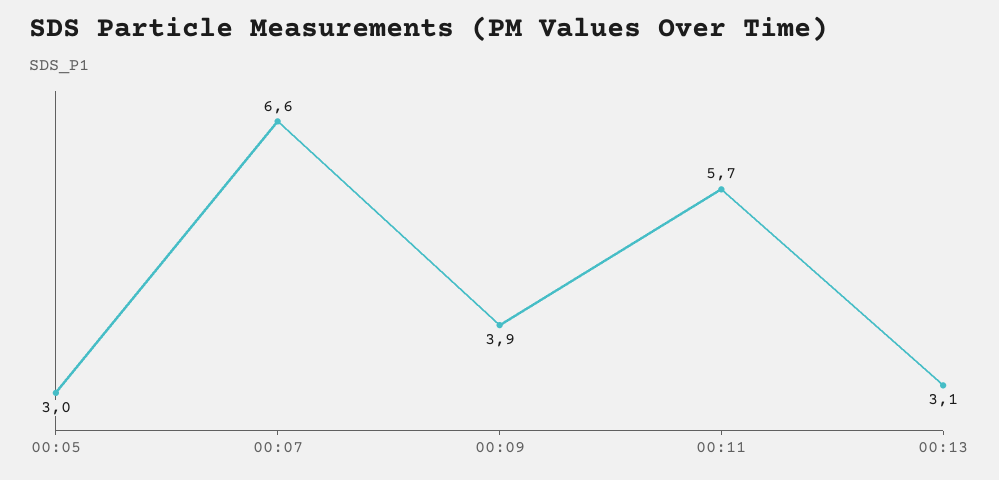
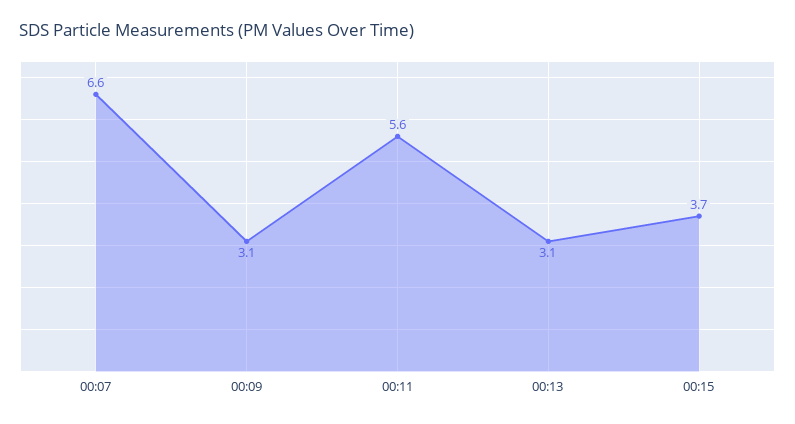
00:05: 3 -> none
00:09: 3.9 -> 3.1
00:11: 5.7 -> 5.6
00:15: none -> 3.7

